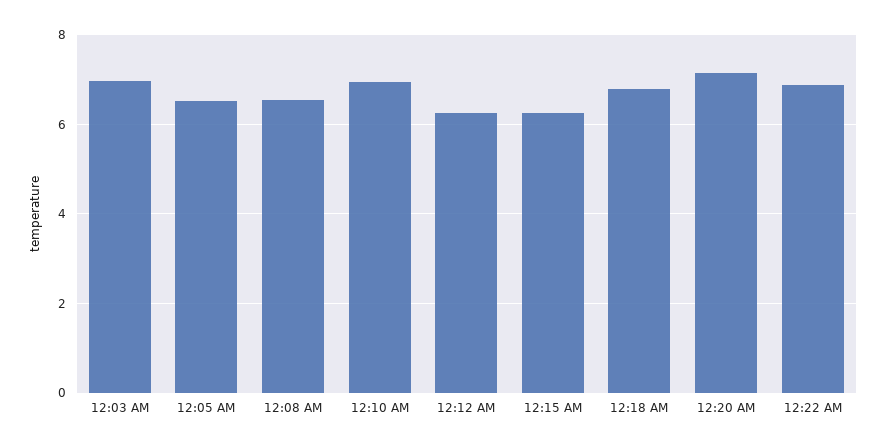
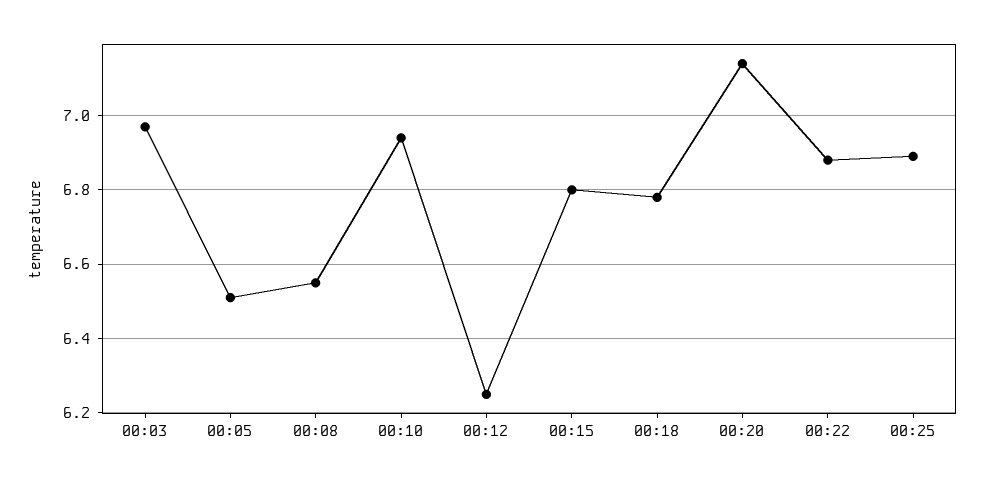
12:15 AM: 6.2 -> 6.8
00:25: none -> 6.9

